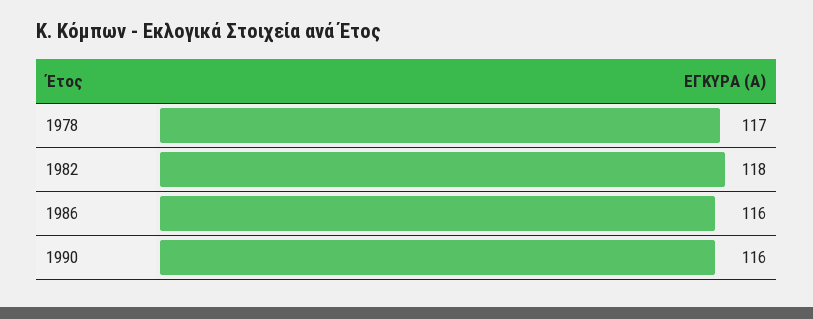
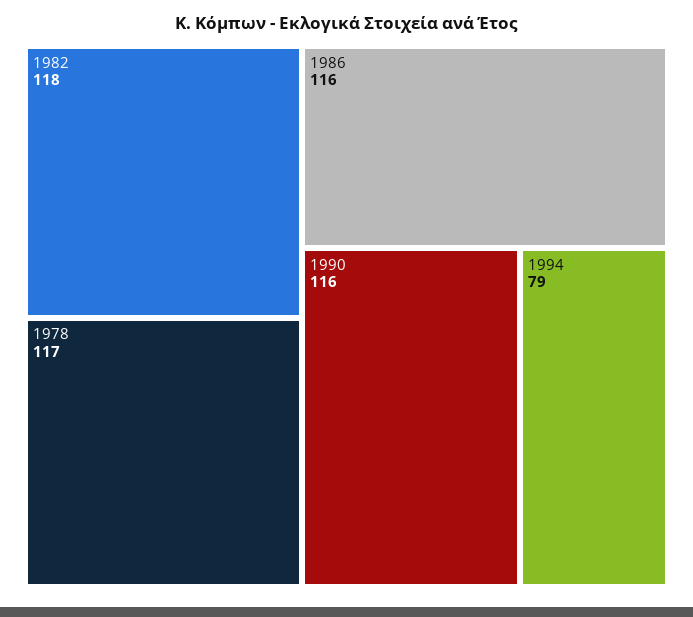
1994: none -> 79

